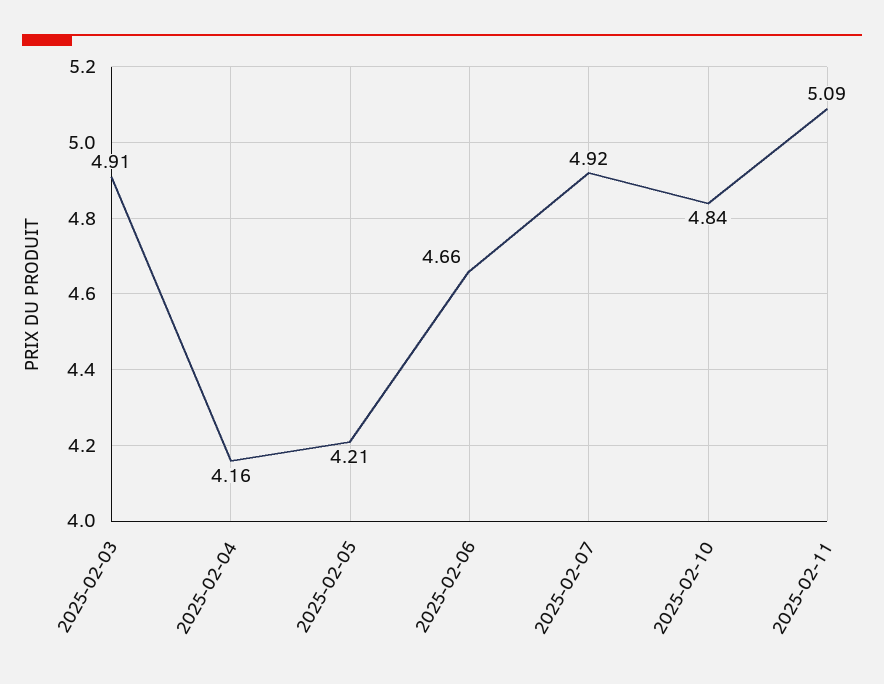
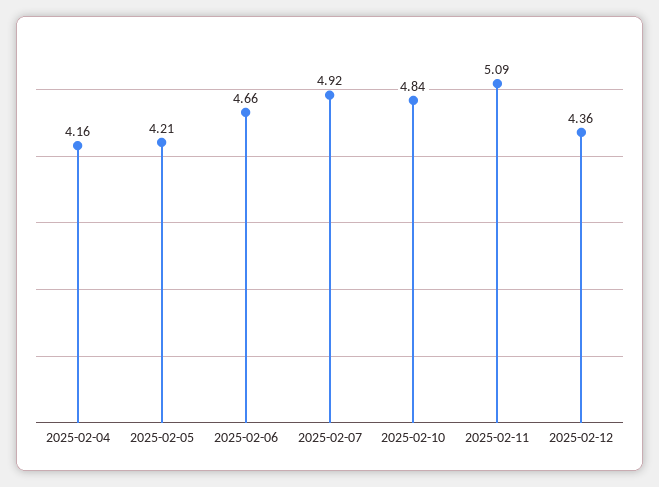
2025-02-03: 4.91 -> none
2025-02-12: none -> 4.36

